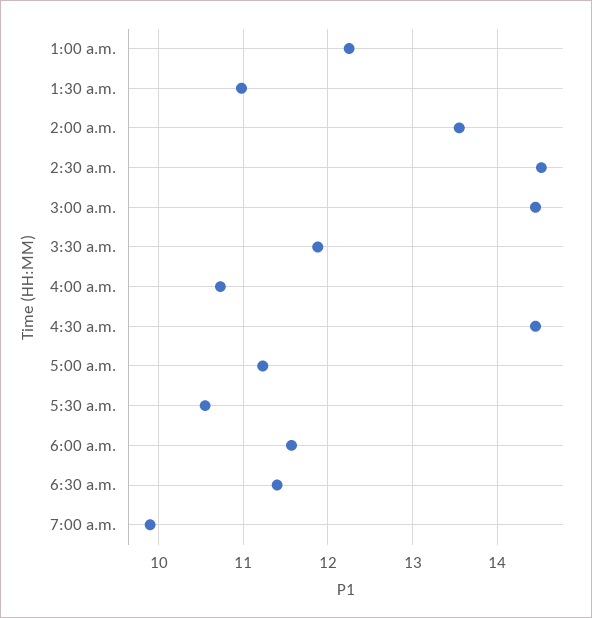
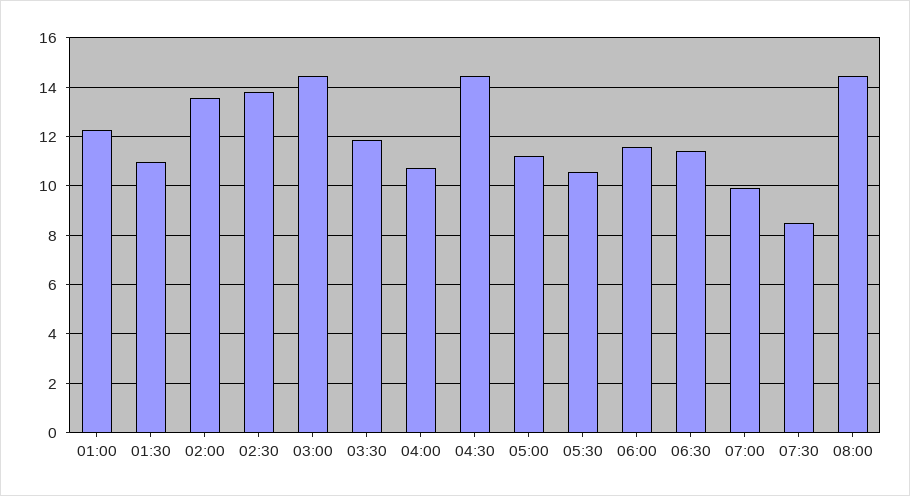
2:30 a.m.: 14.5 -> 13.75
07:30: none -> 8.5
08:00: none -> 14.5

